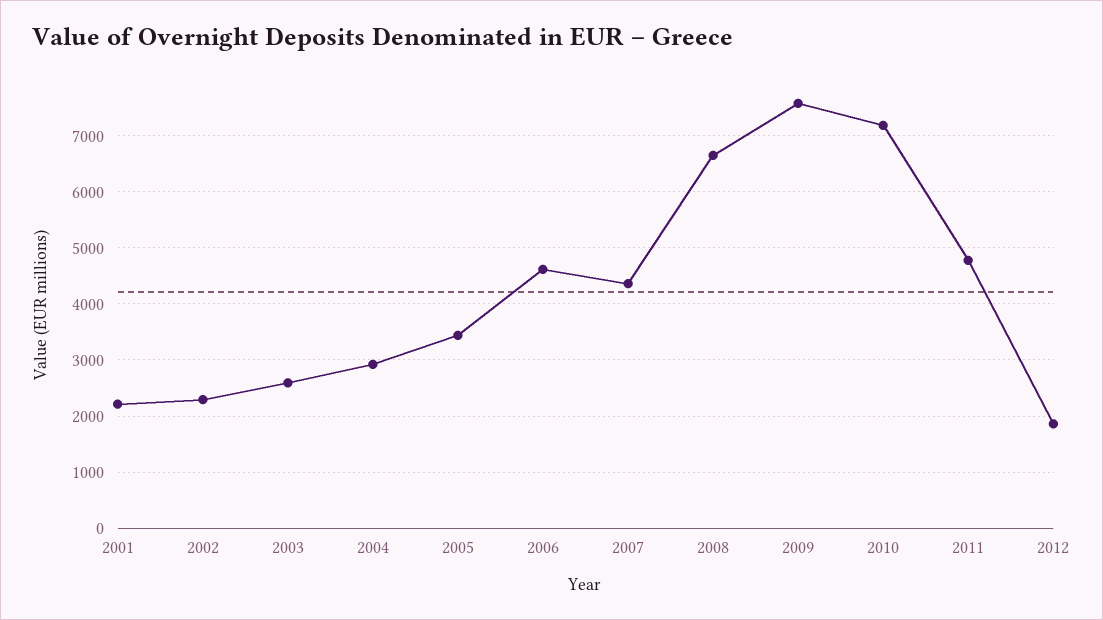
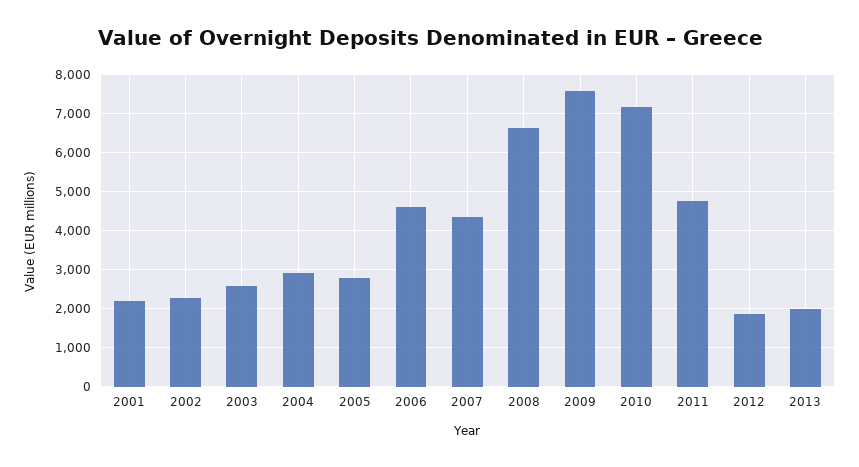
2005: 3400 -> 2800
2013: none -> 2000

